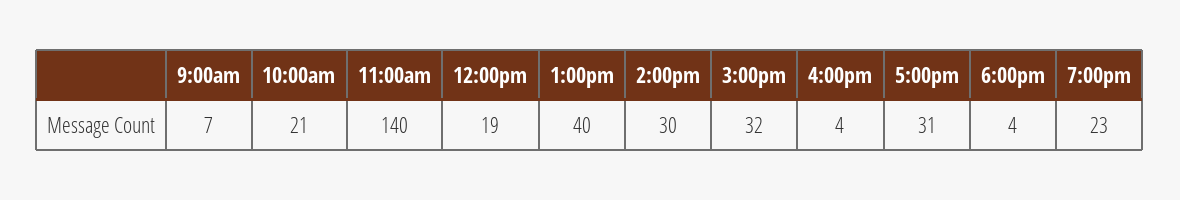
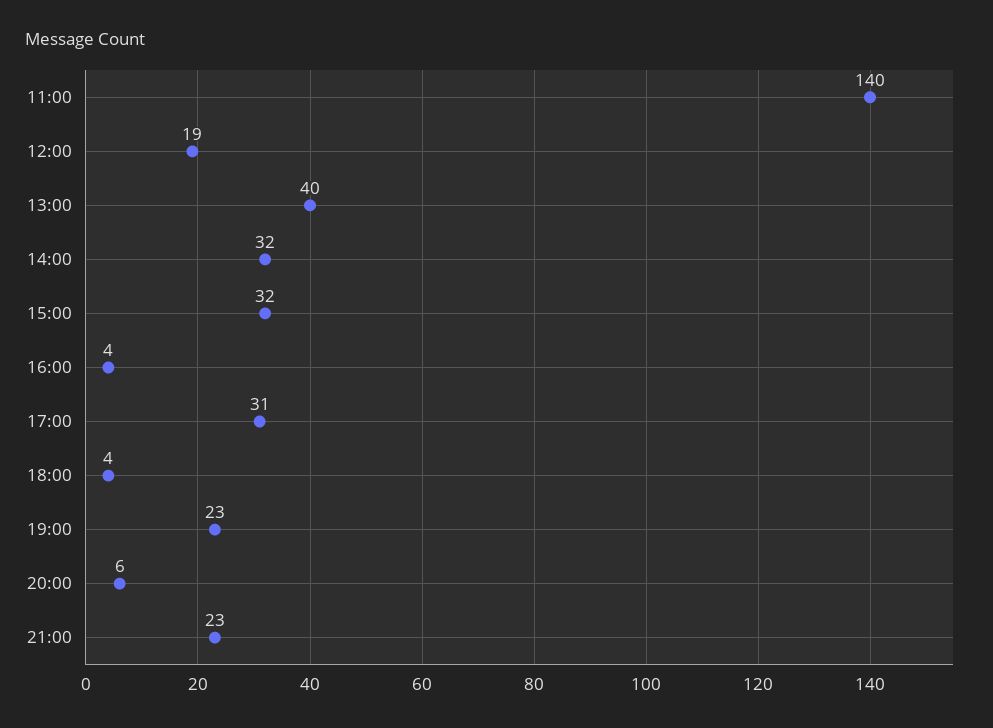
9:00am: 7 -> none
10:00am: 21 -> none
2:00pm: 30 -> 32
20:00: none -> 6
21:00: none -> 23

